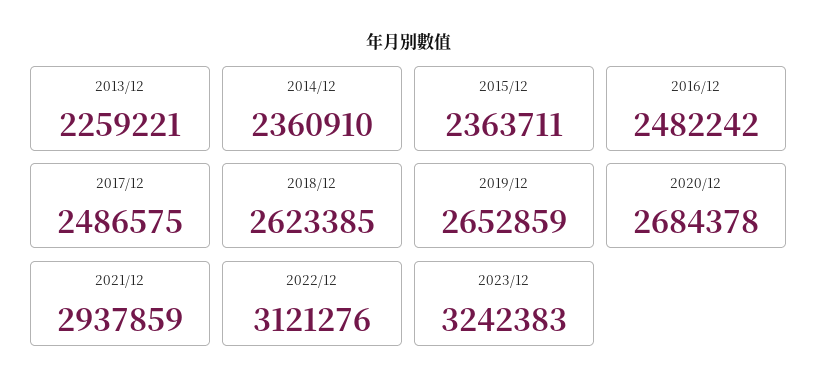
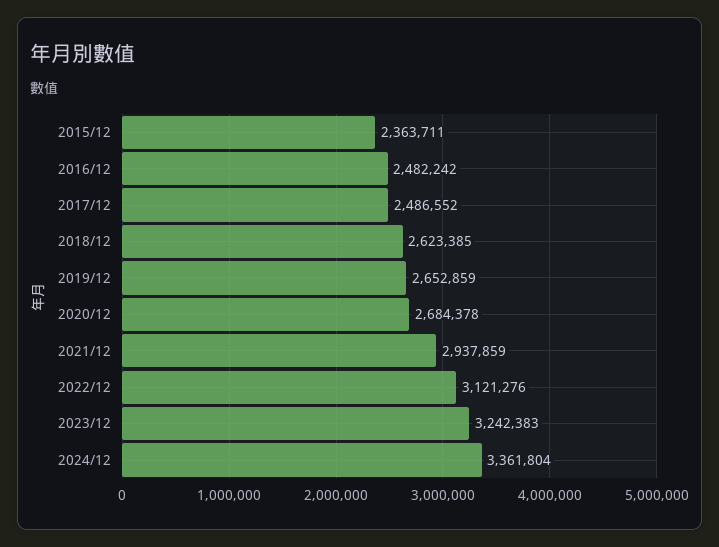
2013/12: 2259221 -> none
2014/12: 2360910 -> none
2017/12: 2486575 -> 2486552
2024/12: none -> 3361804

